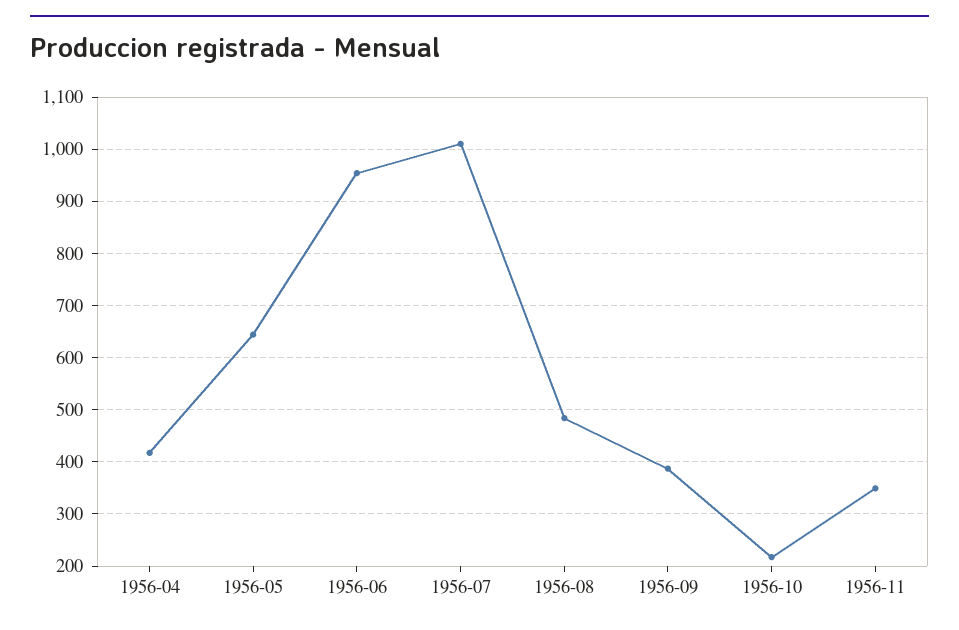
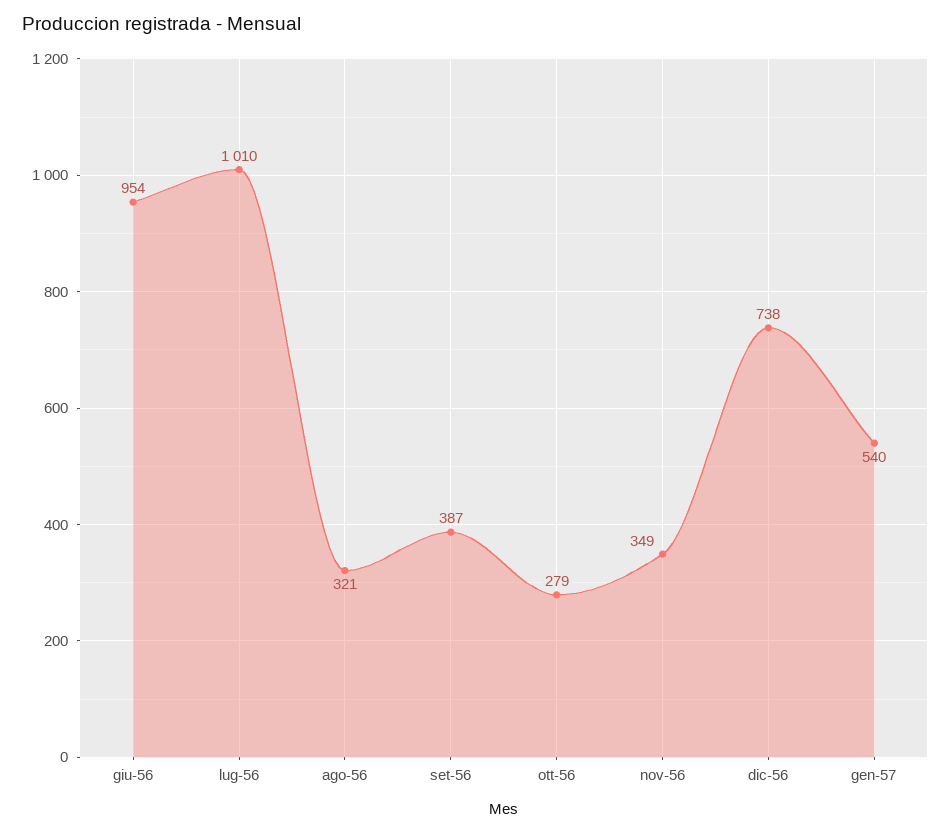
1956-04: 420 -> none
1956-05: 640 -> none
1956-08: 480 -> 321
1956-10: 220 -> 279
dic-56: none -> 738
gen-57: none -> 540

